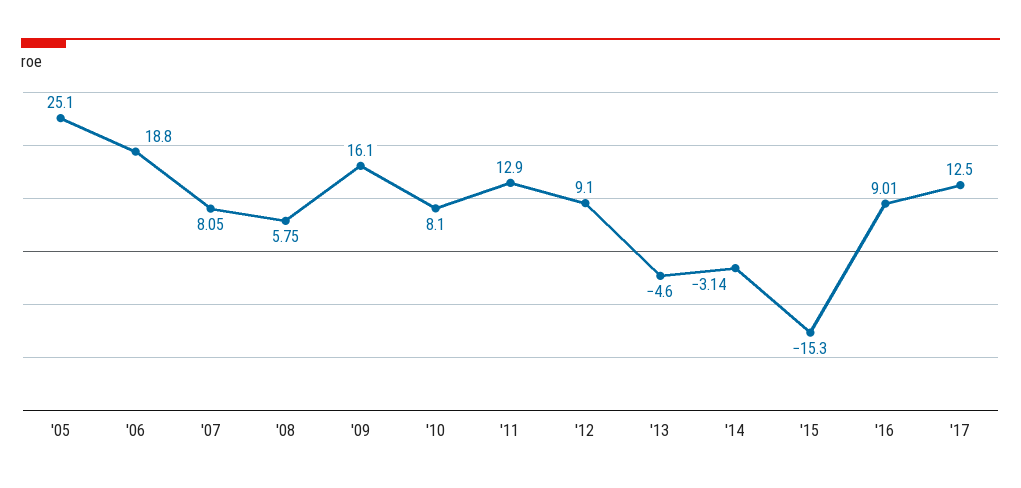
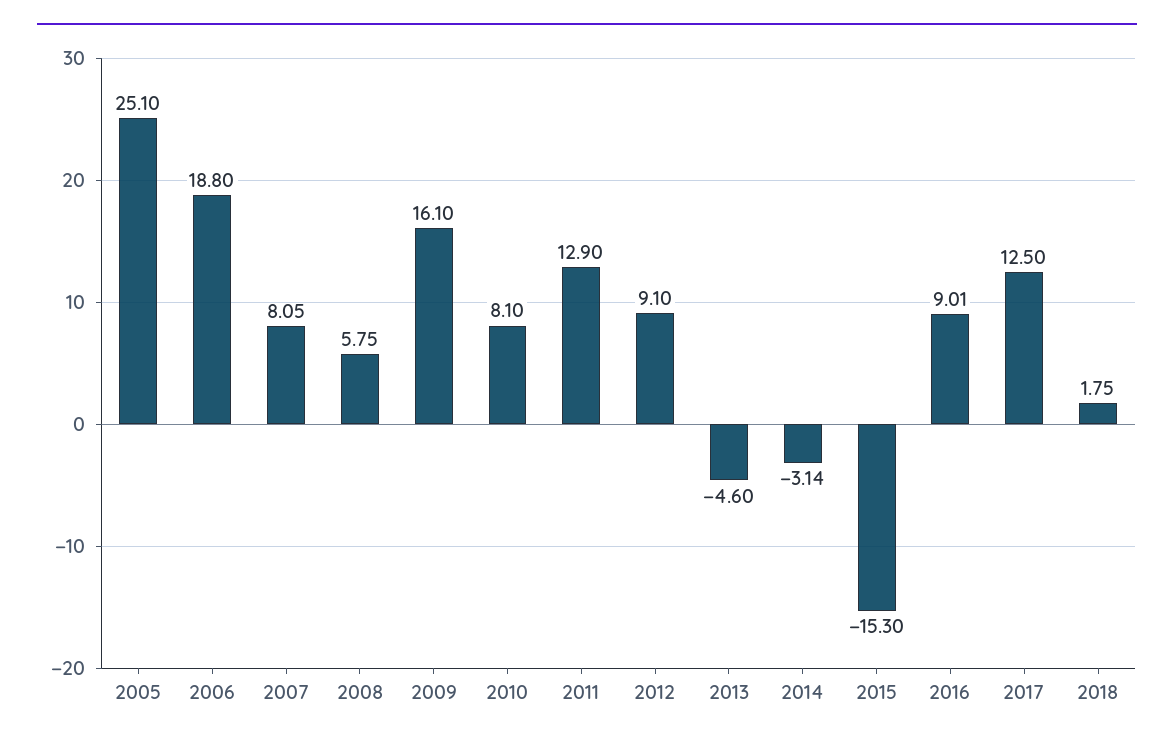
2018: none -> 1.75

